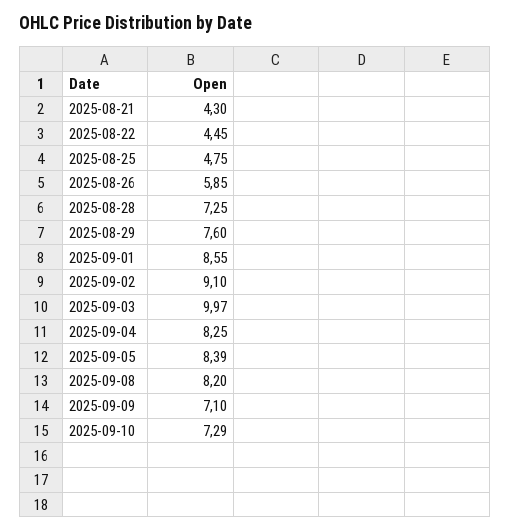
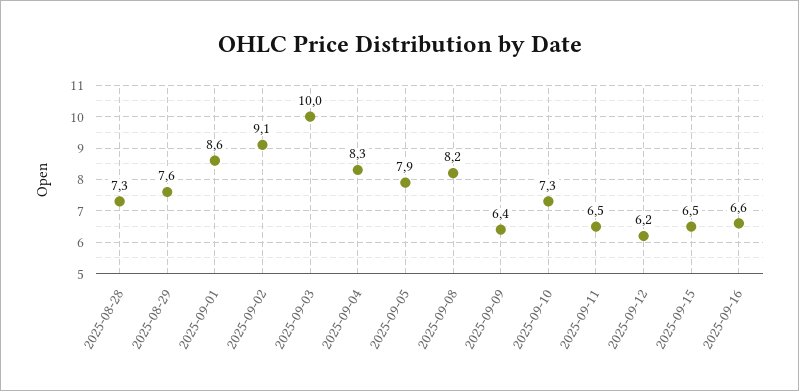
2025-08-21: 4.3 -> none
2025-08-22: 4.45 -> none
2025-08-25: 4.75 -> none
2025-08-26: 5.85 -> none
2025-09-05: 8.39 -> 7.9
2025-09-09: 7.1 -> 6.4
2025-09-11: none -> 6.5
2025-09-12: none -> 6.2
2025-09-15: none -> 6.5
2025-09-16: none -> 6.6

